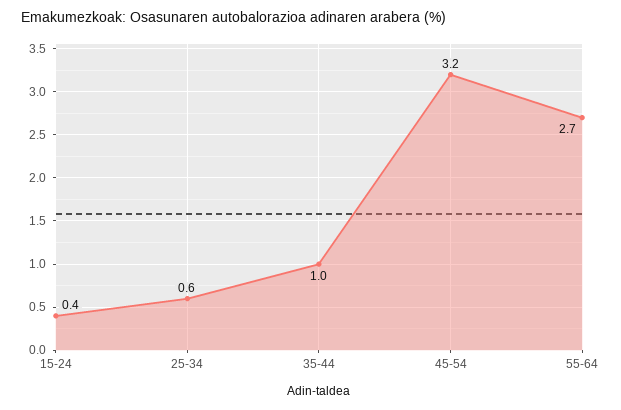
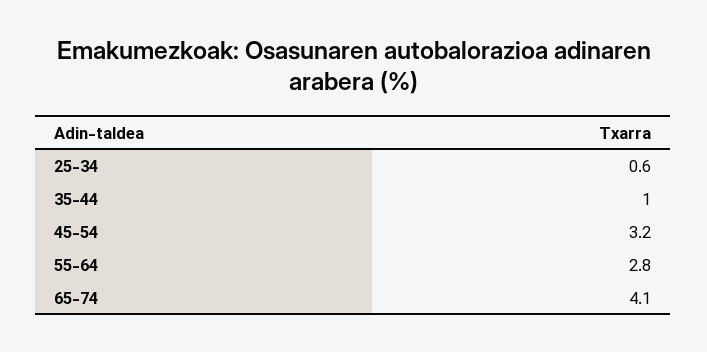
15-24: 0.4 -> none
55-64: 2.7 -> 2.8
65-74: none -> 4.1

